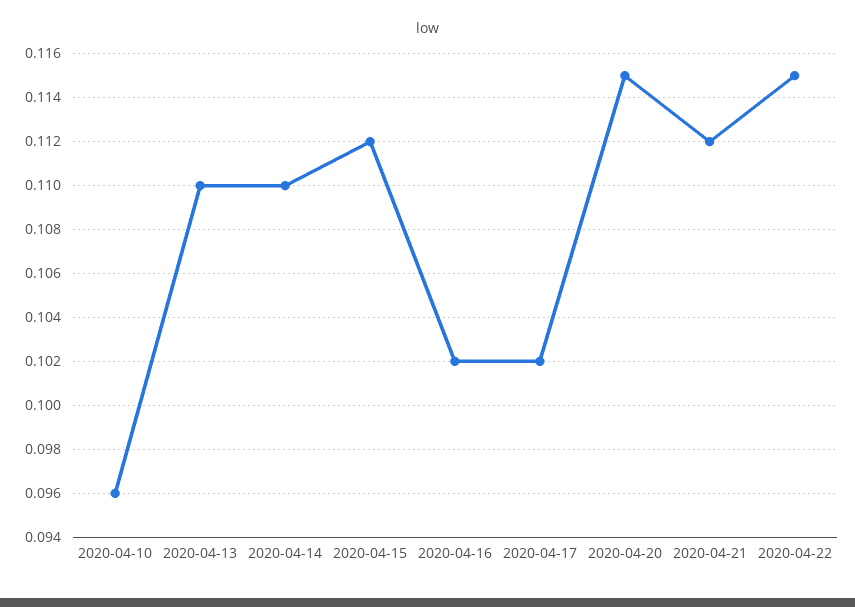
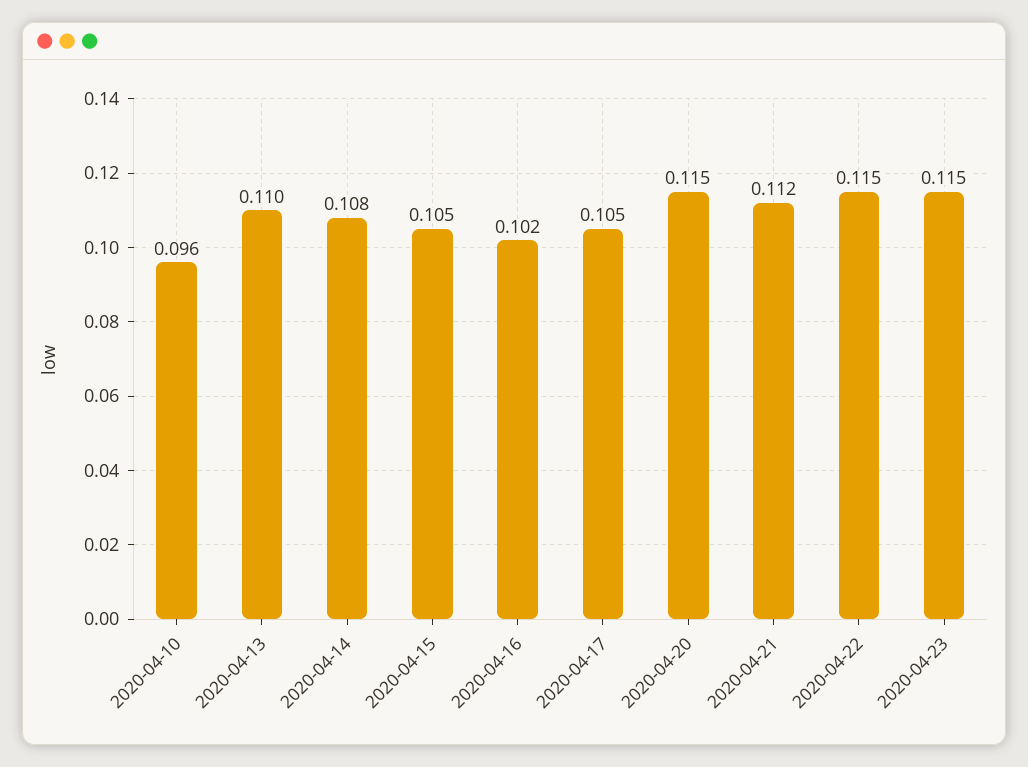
2020-04-14: 0.11 -> 0.108
2020-04-15: 0.112 -> 0.105
2020-04-17: 0.102 -> 0.105
2020-04-23: none -> 0.115

